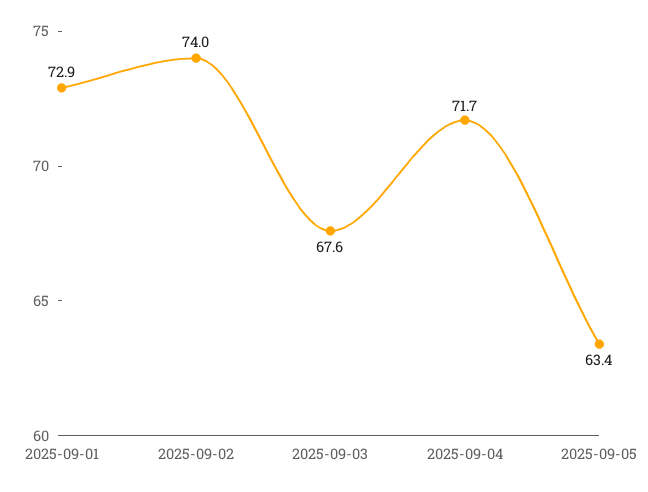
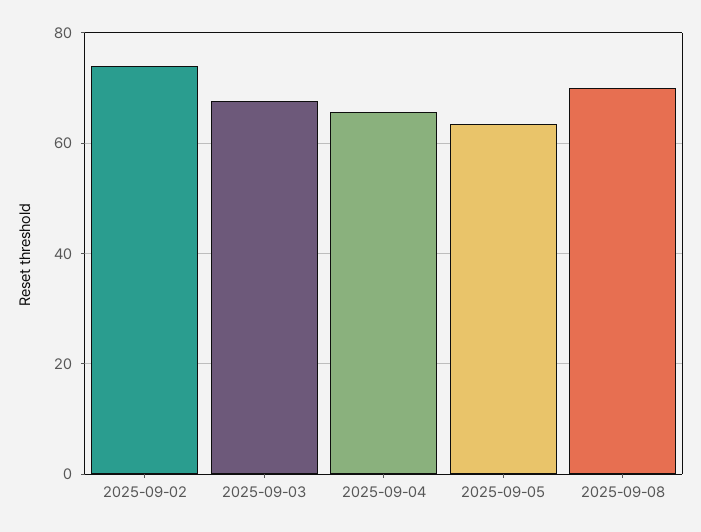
2025-09-01: 72.9 -> none
2025-09-04: 71.7 -> 66
2025-09-08: none -> 70

